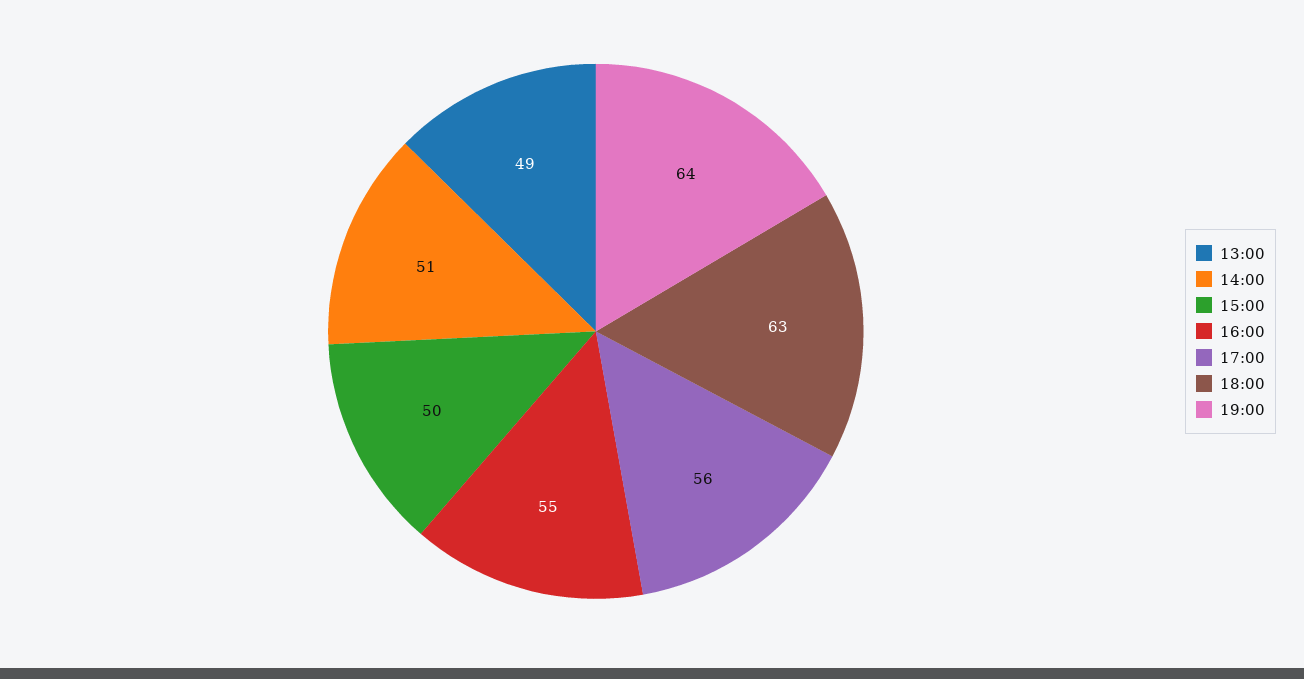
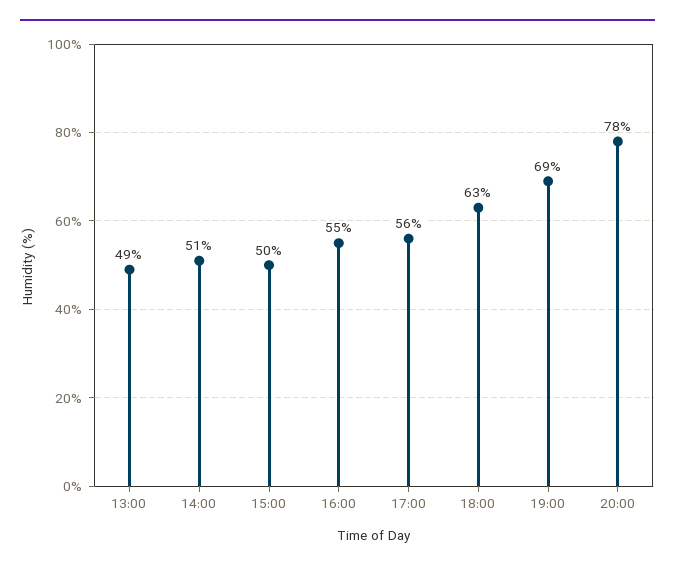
19:00: 64 -> 69
20:00: none -> 78

